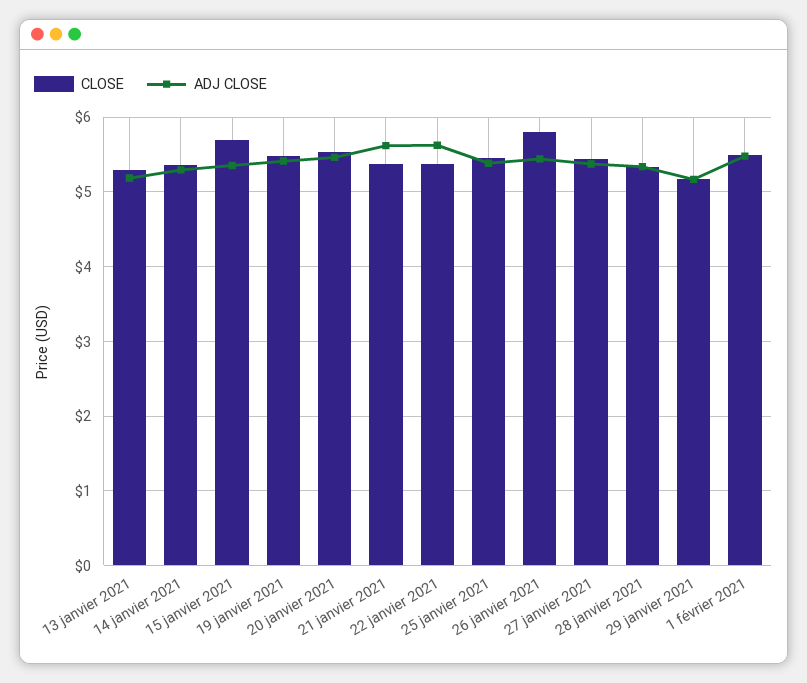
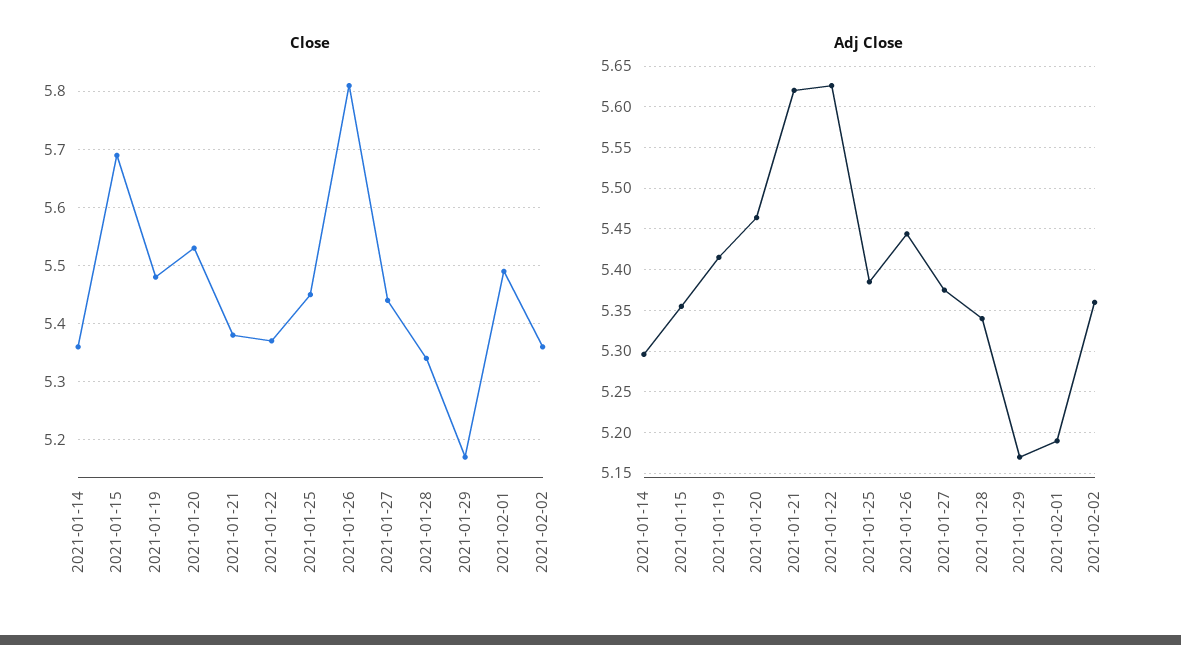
CLOSE, 13 janvier 2021: 5.3 -> none
ADJ CLOSE, 13 janvier 2021: 5.2 -> none
ADJ CLOSE, 1 février 2021: 5.5 -> 5.19
CLOSE, 2021-02-02: none -> 5.35
ADJ CLOSE, 2021-02-02: none -> 5.36

